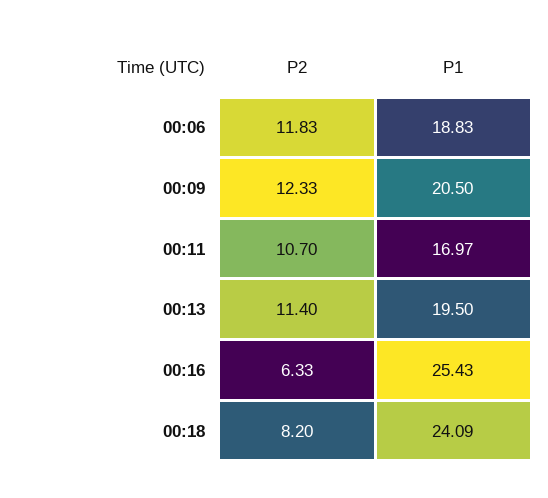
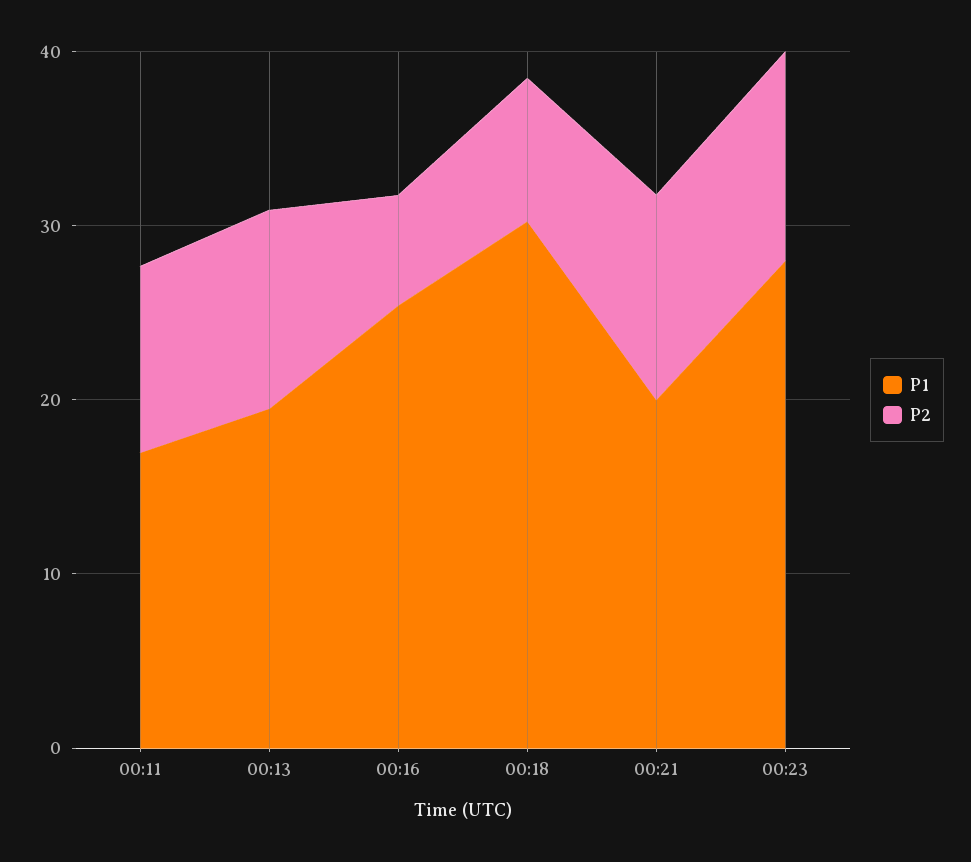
P2, 00:06: 11.83 -> none
P1, 00:06: 18.83 -> none
P2, 00:09: 12.33 -> none
P1, 00:09: 20.5 -> none
P1, 00:18: 24.09 -> 30
P1, 00:21: none -> 20
P2, 00:21: none -> 12
P1, 00:23: none -> 28
P2, 00:23: none -> 12

